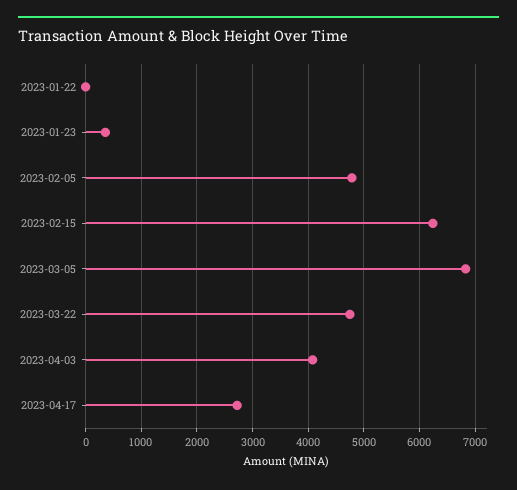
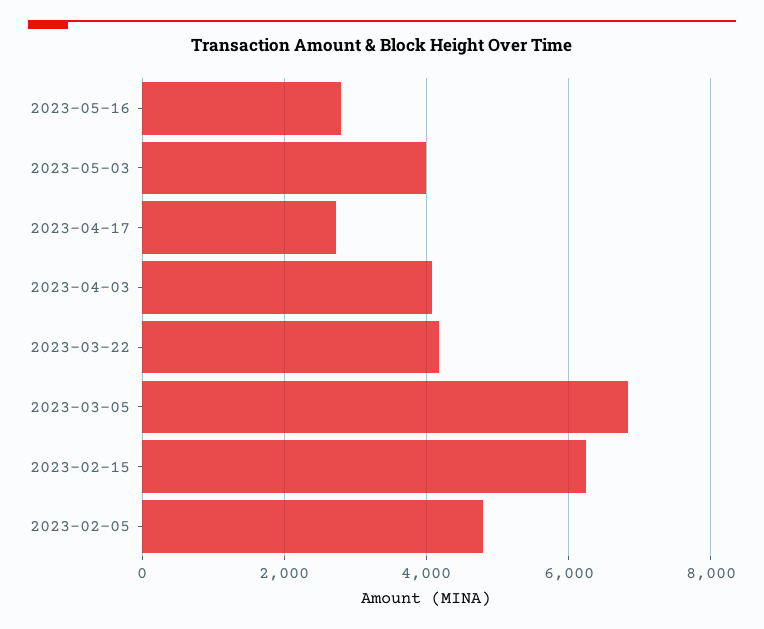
2023-01-22: 0 -> none
2023-01-23: 400 -> none
2023-03-22: 4800 -> 4200
2023-05-16: none -> 2800
2023-05-03: none -> 4000

